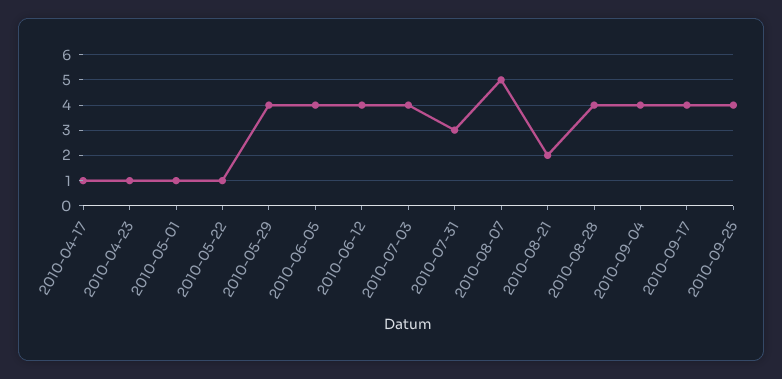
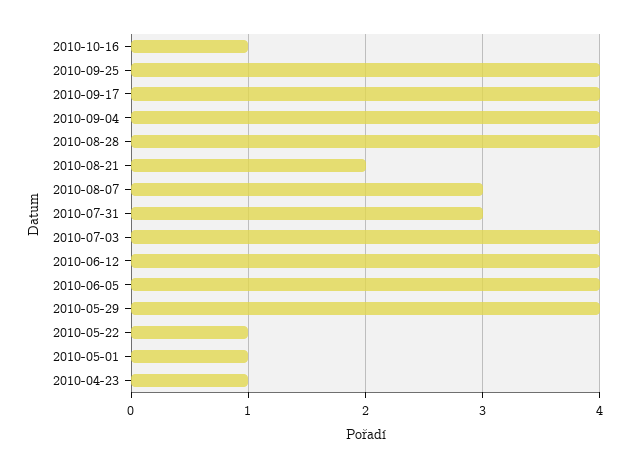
2010-04-17: 1 -> none
2010-08-07: 5 -> 3
2010-10-16: none -> 1

